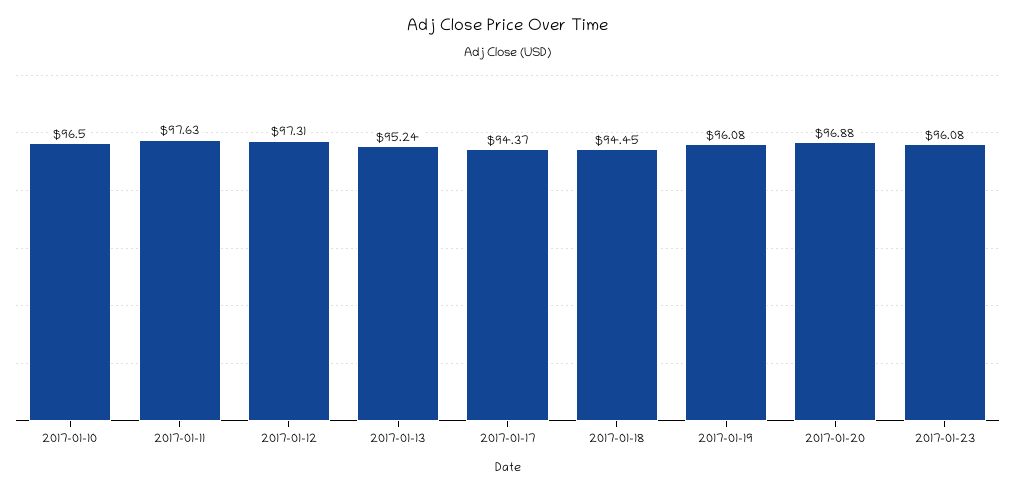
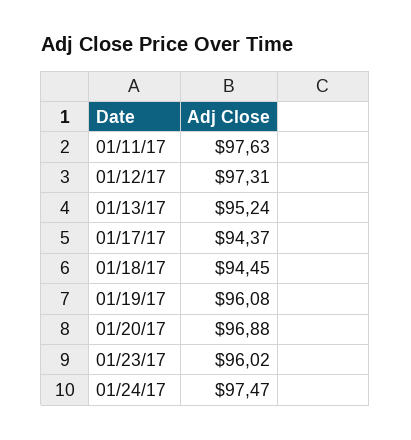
2017-01-10: 96.5 -> none
2017-01-23: 96.08 -> 96.02
01/24/17: none -> 97.47

